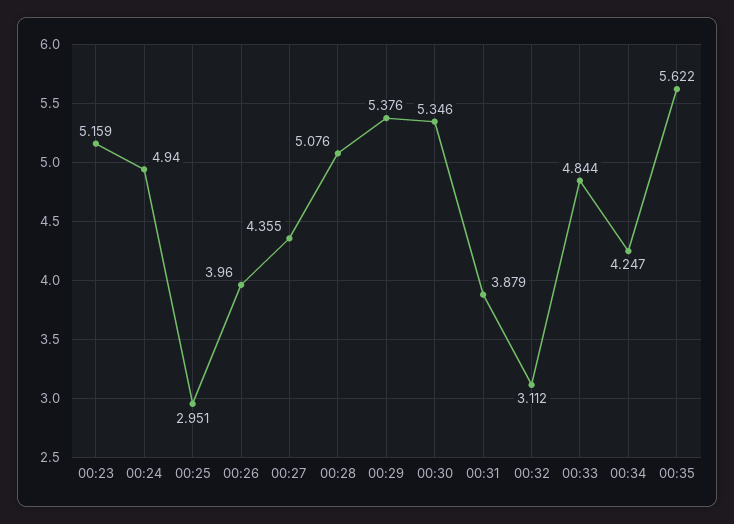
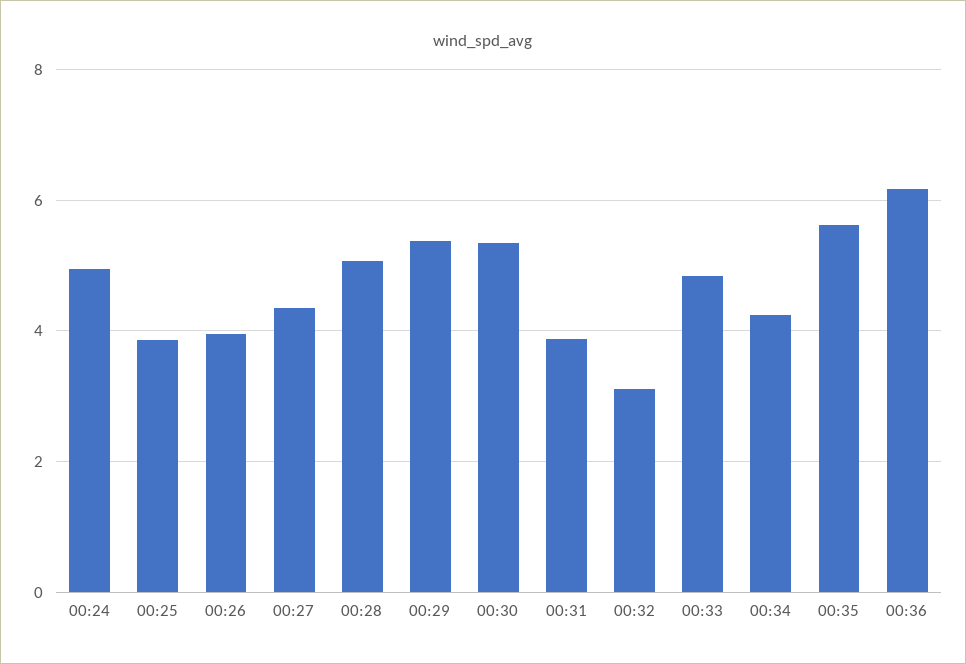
00:23: 5.159 -> none
00:25: 2.951 -> 3.8
00:36: none -> 6.2

